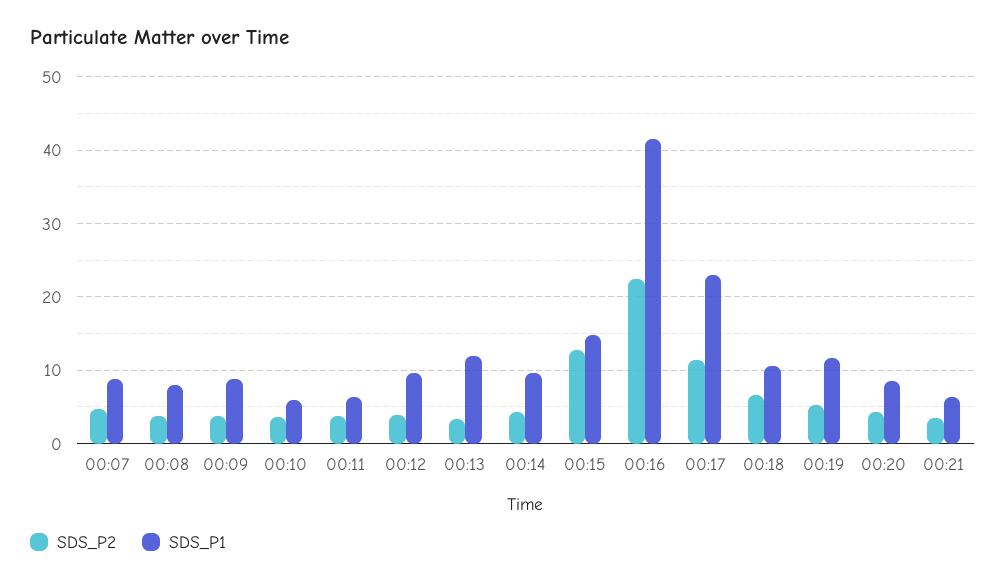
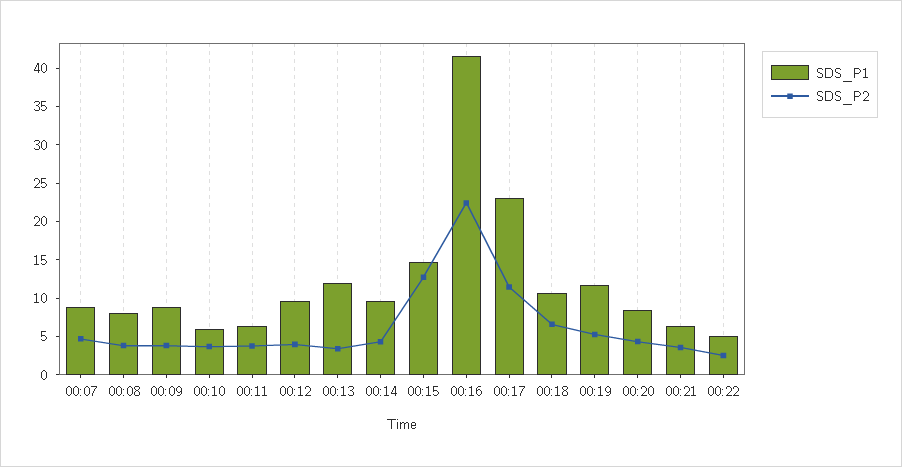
SDS_P1, 00:22: none -> 5
SDS_P2, 00:22: none -> 2.5

